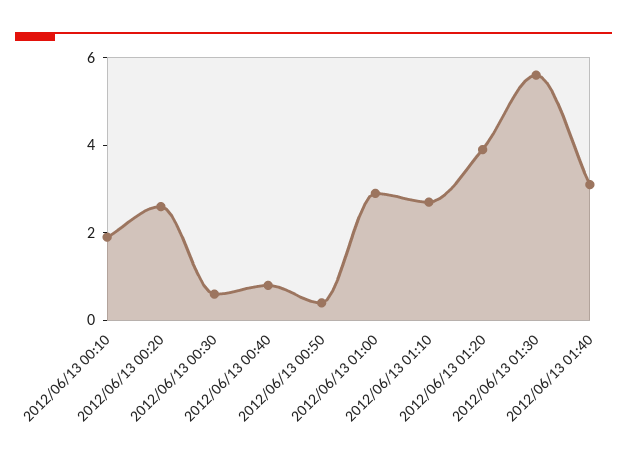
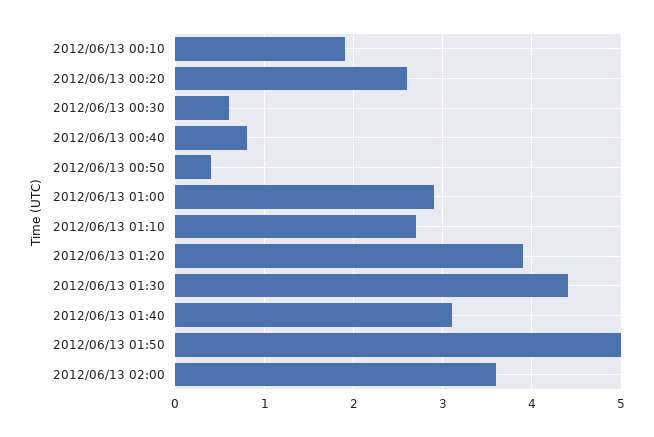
2012/06/13 01:30: 5.5 -> 4.4
2012/06/13 01:50: none -> 5
2012/06/13 02:00: none -> 3.6

